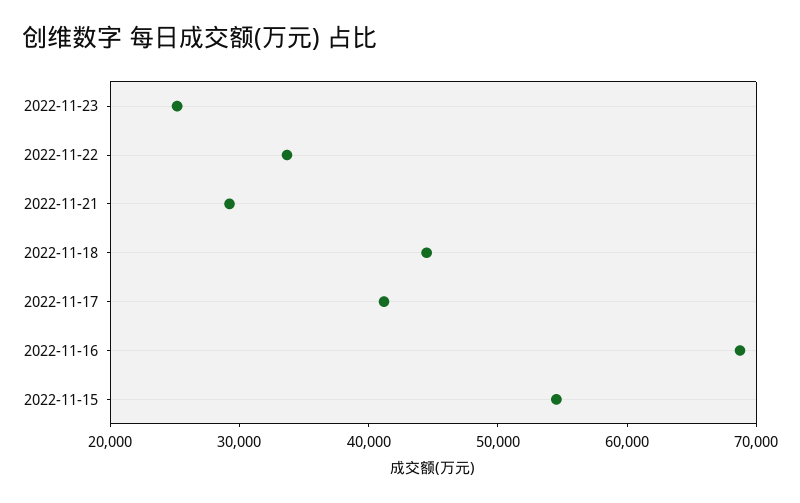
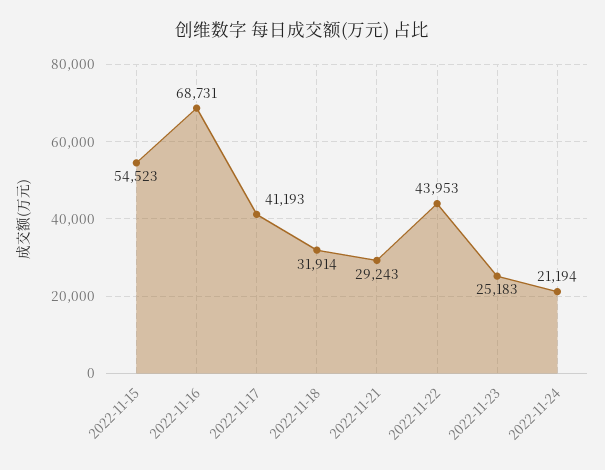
2022-11-22: 34000 -> 43953
2022-11-18: 44000 -> 31914
2022-11-24: none -> 21194

